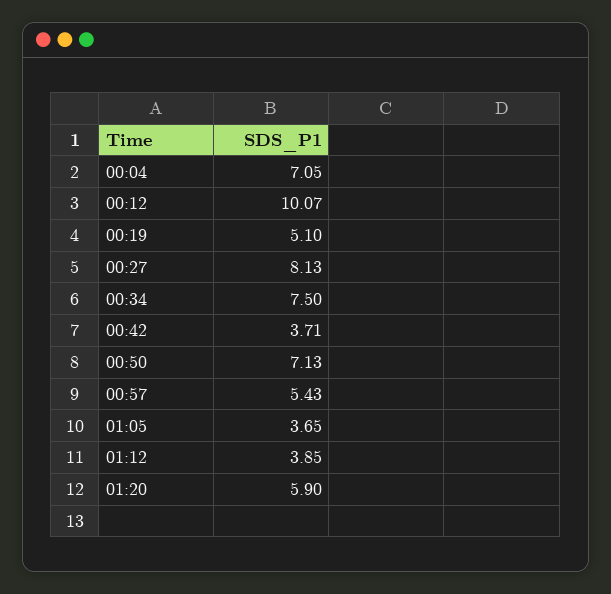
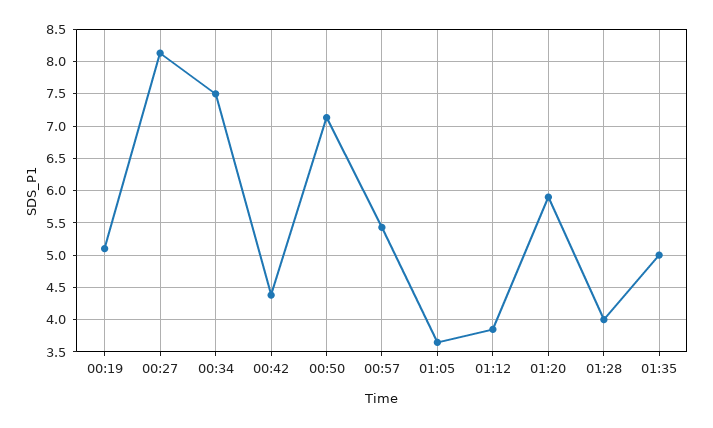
00:04: 7.05 -> none
00:12: 10.07 -> none
00:42: 3.71 -> 4.4
01:28: none -> 4
01:35: none -> 5

